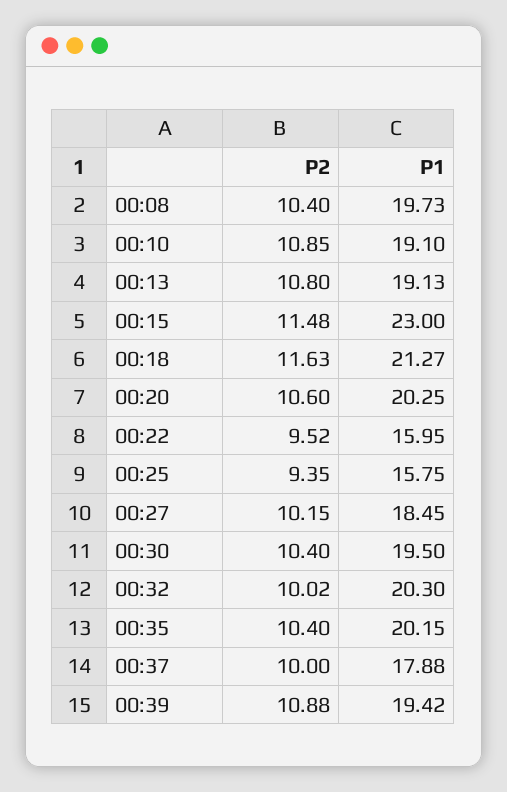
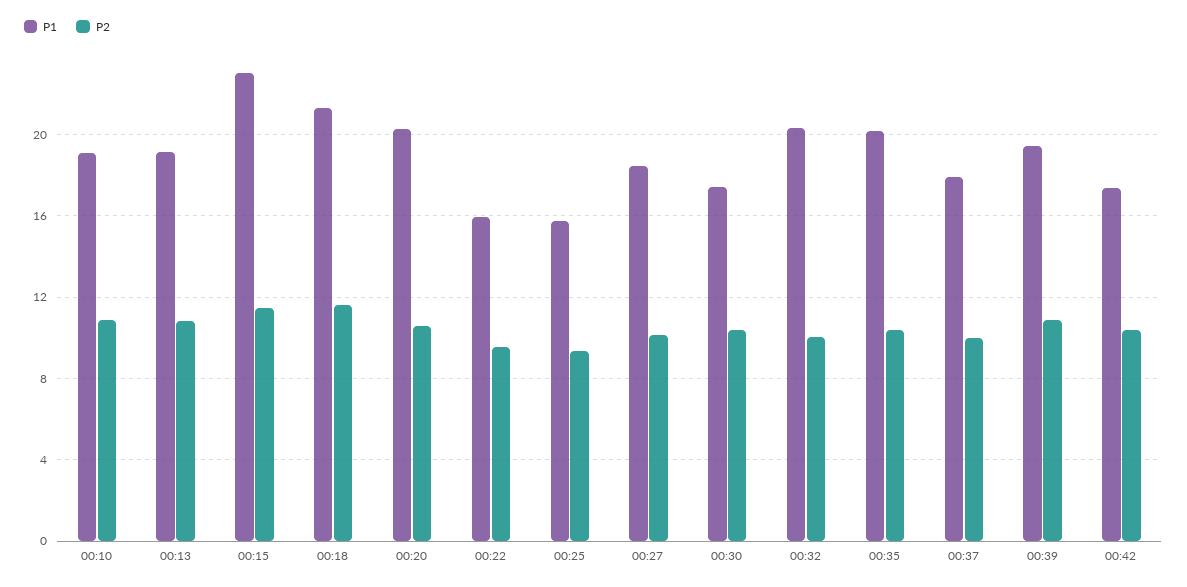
P2, 00:08: 10.4 -> none
P1, 00:08: 19.73 -> none
P1, 00:30: 19.5 -> 17.5
P1, 00:42: none -> 17.5
P2, 00:42: none -> 10.5

